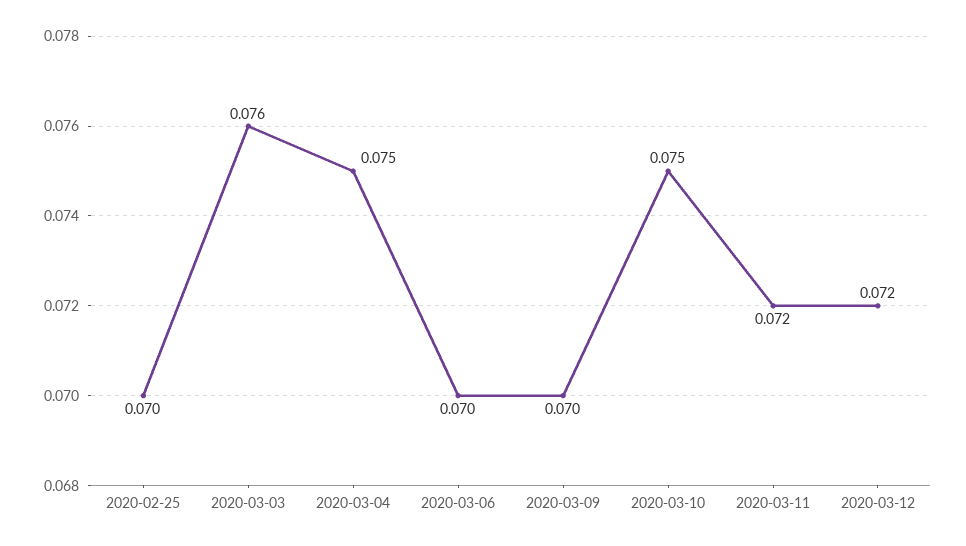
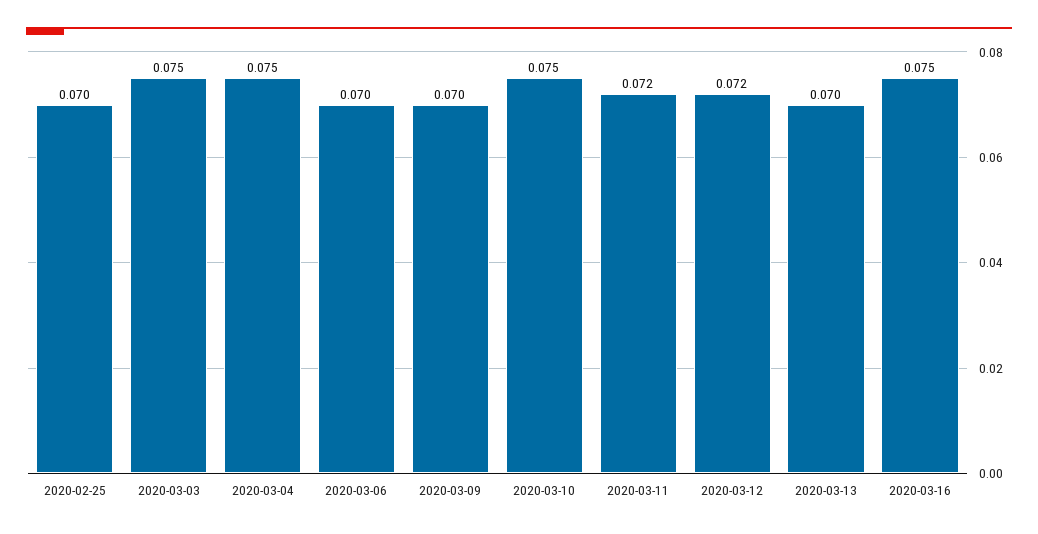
2020-03-03: 0.076 -> 0.075
2020-03-13: none -> 0.07
2020-03-16: none -> 0.075

